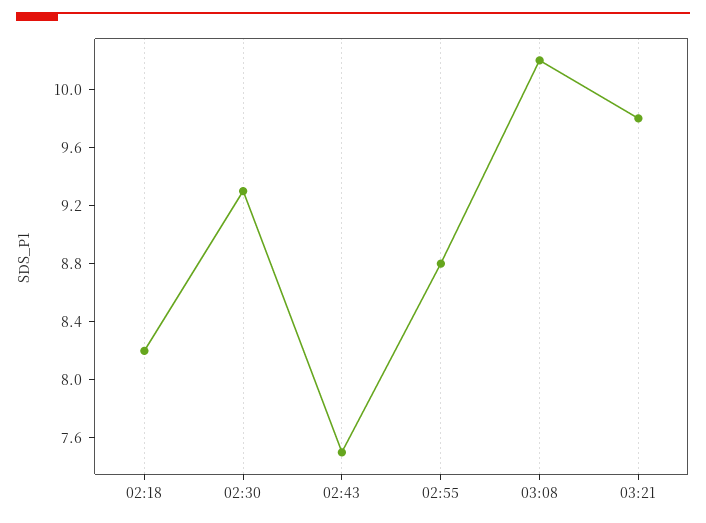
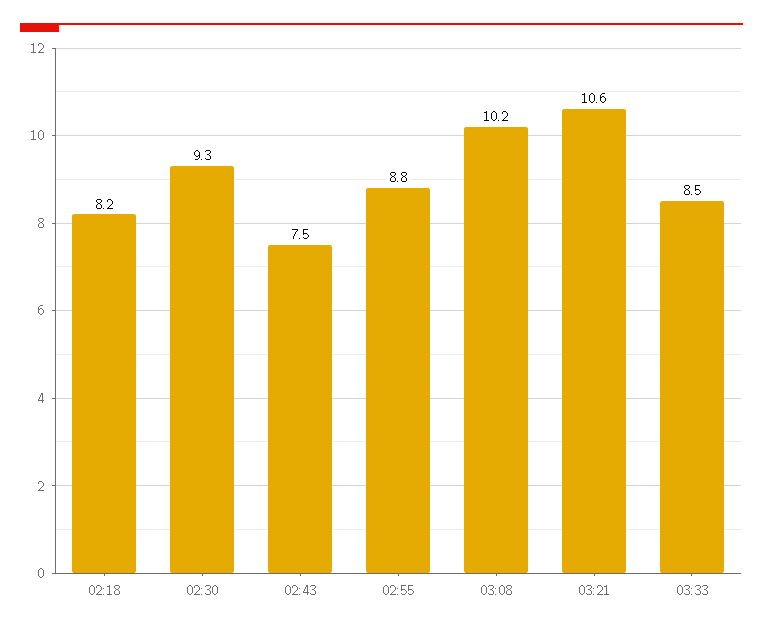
03:21: 9.8 -> 10.6
03:33: none -> 8.5

